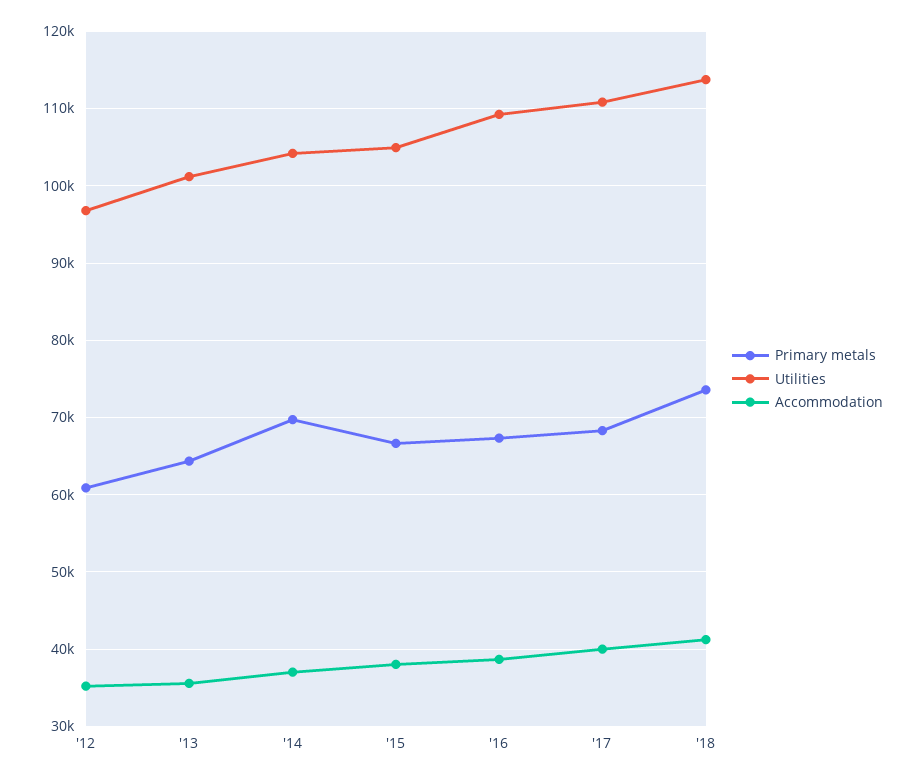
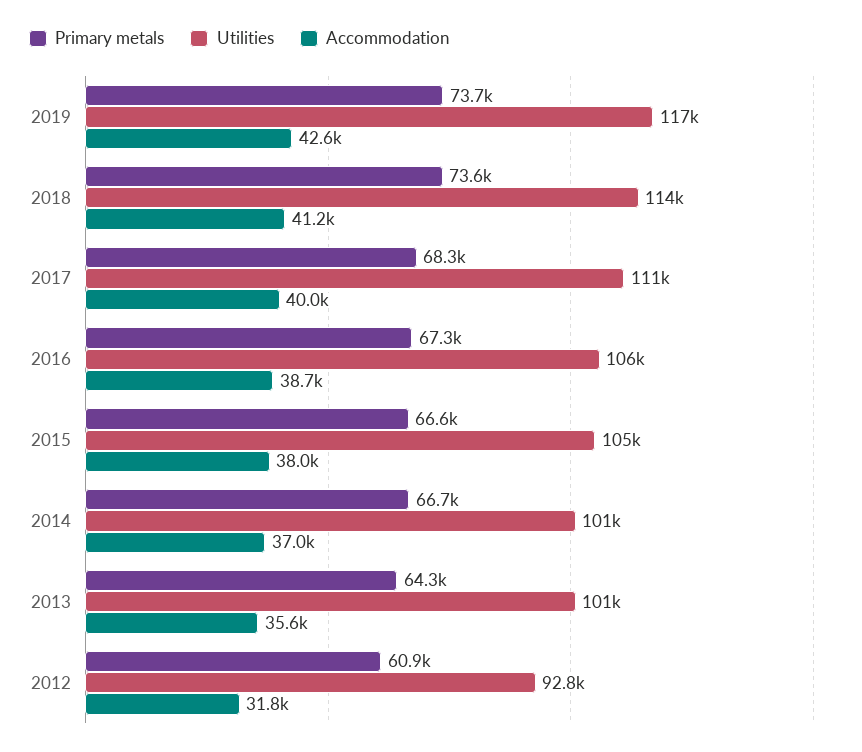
Utilities, '12: 97000 -> 92800
Accommodation, '12: 35000 -> 31800
Primary metals, '14: 70000 -> 66700
Utilities, '14: 104000 -> 101000
Utilities, '16: 109000 -> 106000
Primary metals, 2019: none -> 73700
Utilities, 2019: none -> 117000
Accommodation, 2019: none -> 42600

